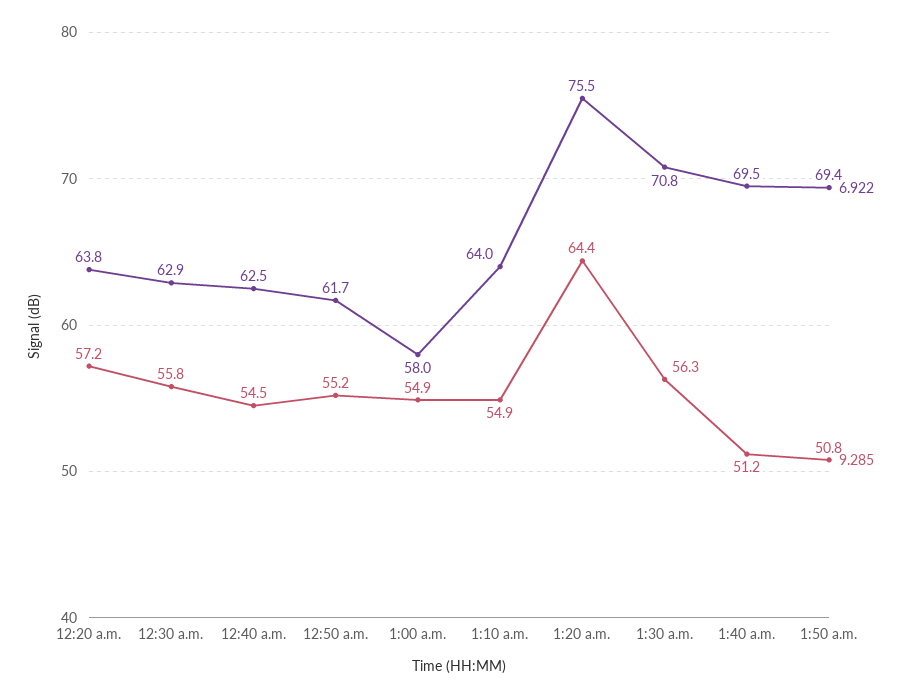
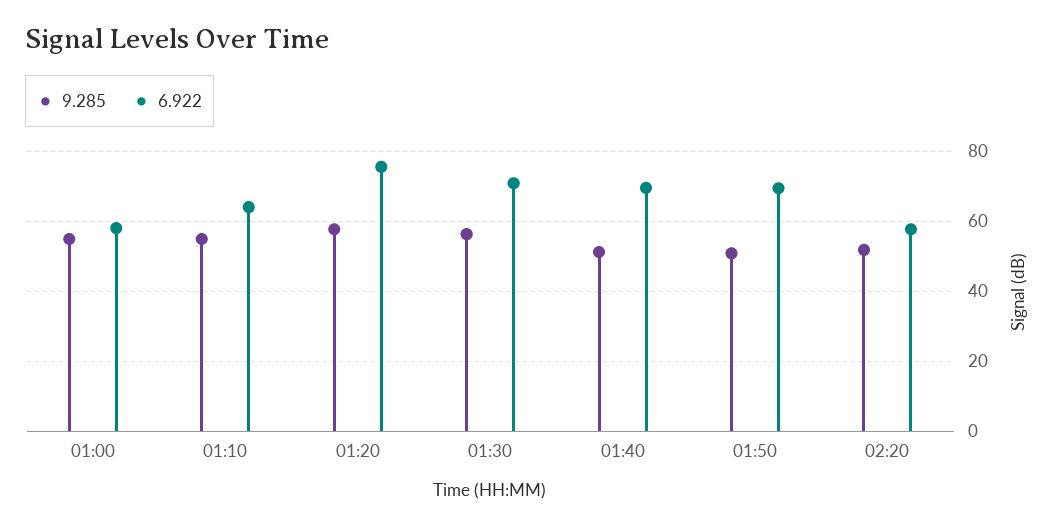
6.922, 12:20 a.m.: 63.8 -> none
9.285, 12:20 a.m.: 57.2 -> none
6.922, 12:30 a.m.: 62.9 -> none
9.285, 12:30 a.m.: 55.8 -> none
6.922, 12:40 a.m.: 62.5 -> none
9.285, 12:40 a.m.: 54.5 -> none
6.922, 12:50 a.m.: 61.7 -> none
9.285, 12:50 a.m.: 55.2 -> none
9.285, 1:20 a.m.: 64.4 -> 58
9.285, 02:20: none -> 52
6.922, 02:20: none -> 58

